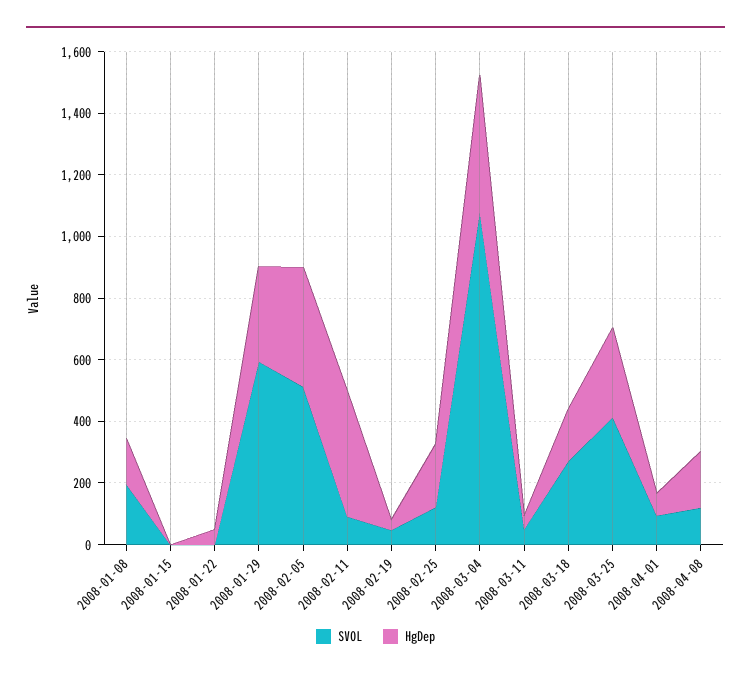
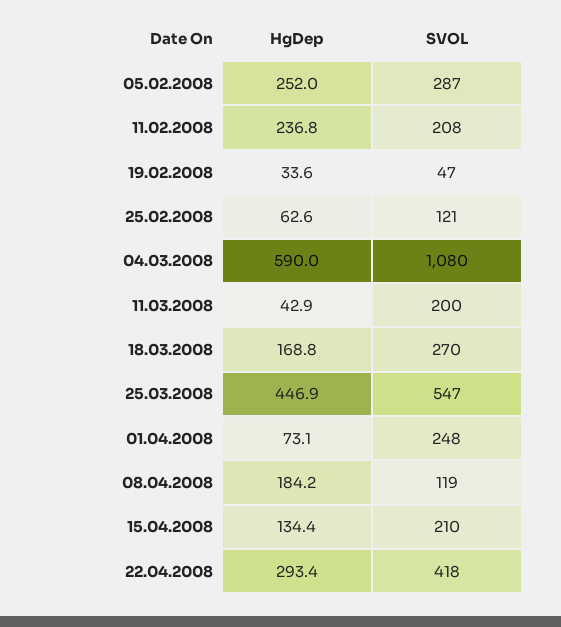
SVOL, 2008-01-08: 200 -> none
HgDep, 2008-01-08: 150 -> none
SVOL, 2008-01-15: 0 -> none
HgDep, 2008-01-15: 0 -> none
SVOL, 2008-01-22: 0 -> none
HgDep, 2008-01-22: 50 -> none
SVOL, 2008-01-29: 600 -> none
HgDep, 2008-01-29: 300 -> none
SVOL, 2008-02-05: 500 -> 287
HgDep, 2008-02-05: 400 -> 252
SVOL, 2008-02-11: 100 -> 208
HgDep, 2008-02-11: 400 -> 236.8
HgDep, 2008-02-25: 200 -> 62.6
HgDep, 2008-03-04: 450 -> 590
SVOL, 2008-03-11: 50 -> 200
SVOL, 2008-03-25: 400 -> 547
HgDep, 2008-03-25: 300 -> 446.9
SVOL, 2008-04-01: 100 -> 248
HgDep, 15.04.2008: none -> 134.4
SVOL, 15.04.2008: none -> 210
HgDep, 22.04.2008: none -> 293.4
SVOL, 22.04.2008: none -> 418

